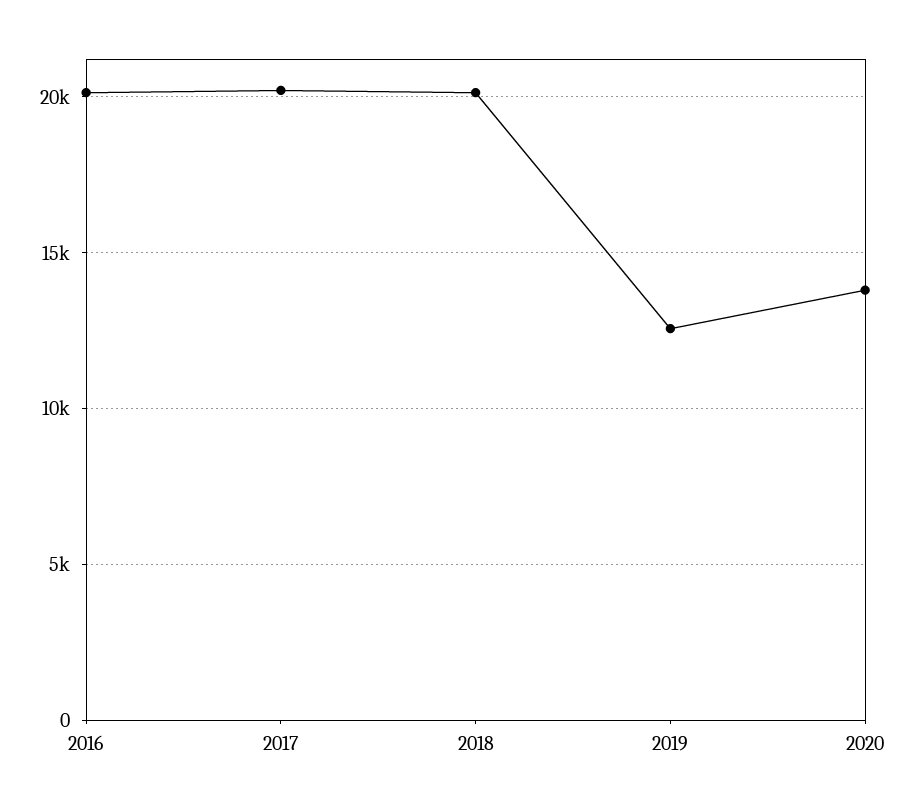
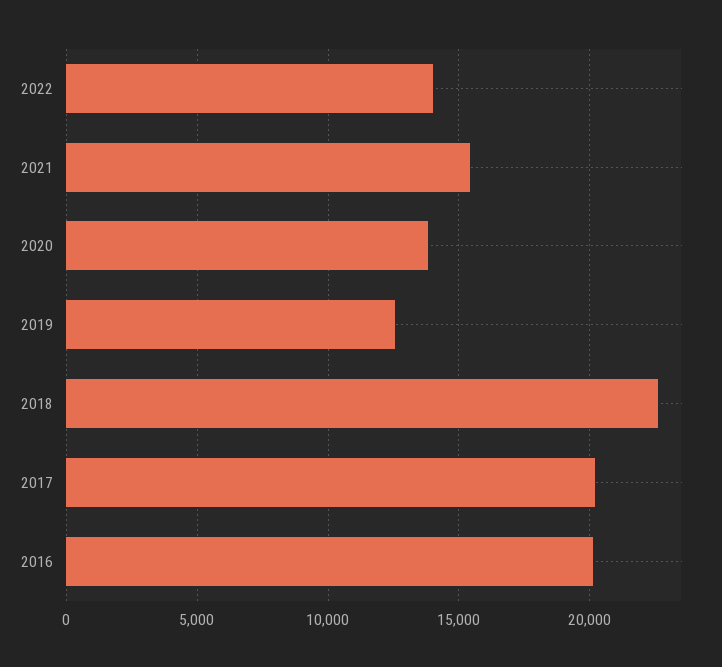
2018: 20000 -> 22500
2022: none -> 14000
2021: none -> 15500

